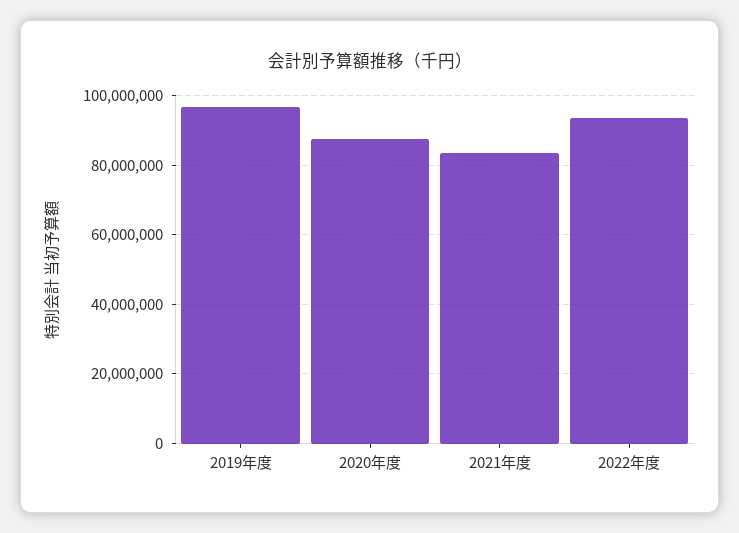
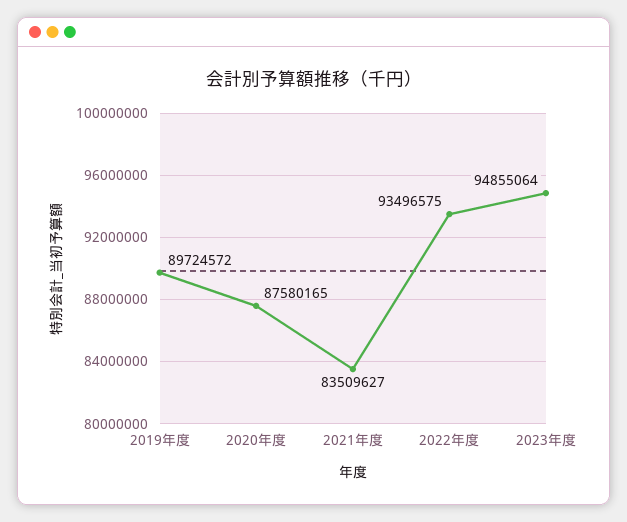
2019年度: 96000000 -> 89724572
2023年度: none -> 94855064

